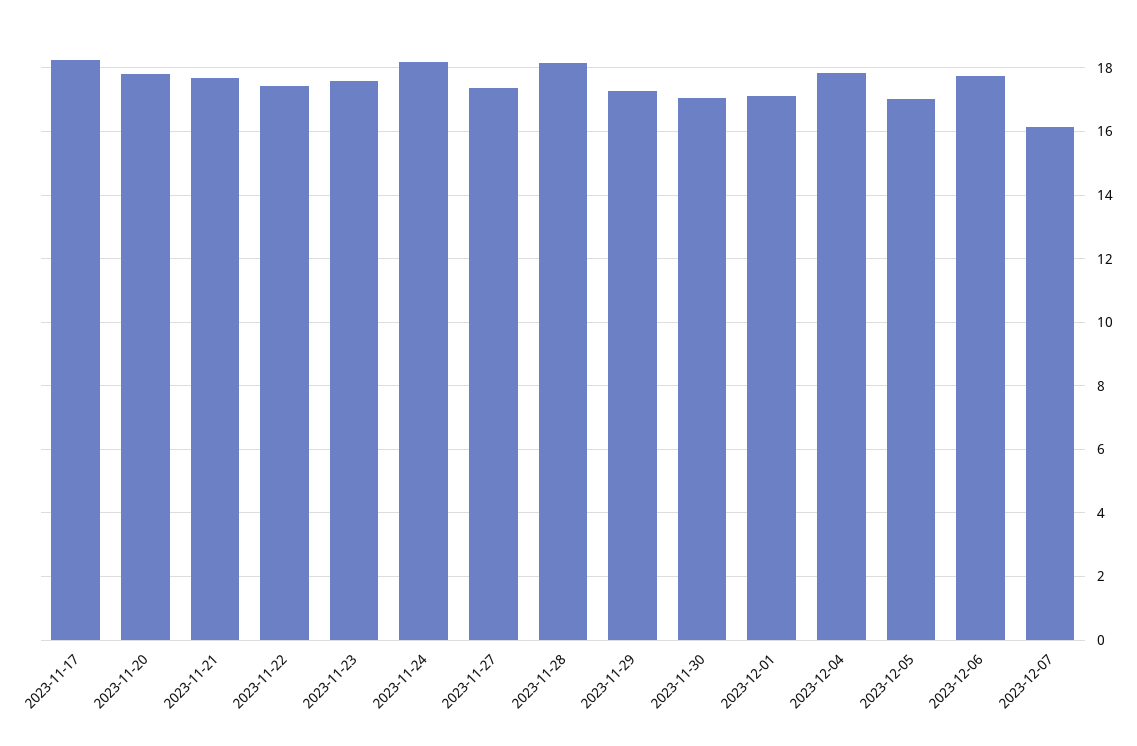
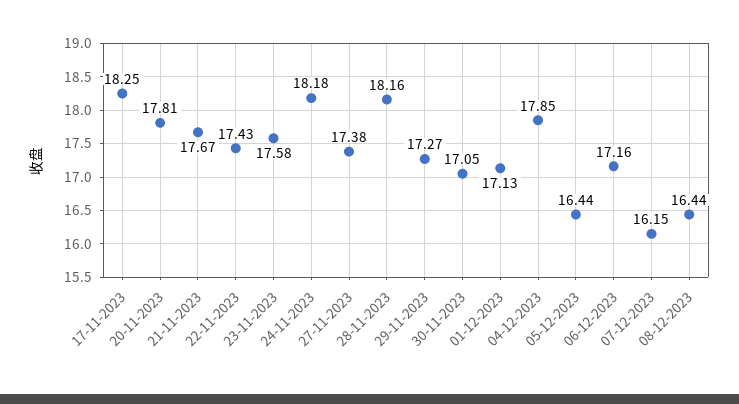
2023-12-05: 17 -> 16.44
2023-12-06: 17.8 -> 17.16
08-12-2023: none -> 16.44

